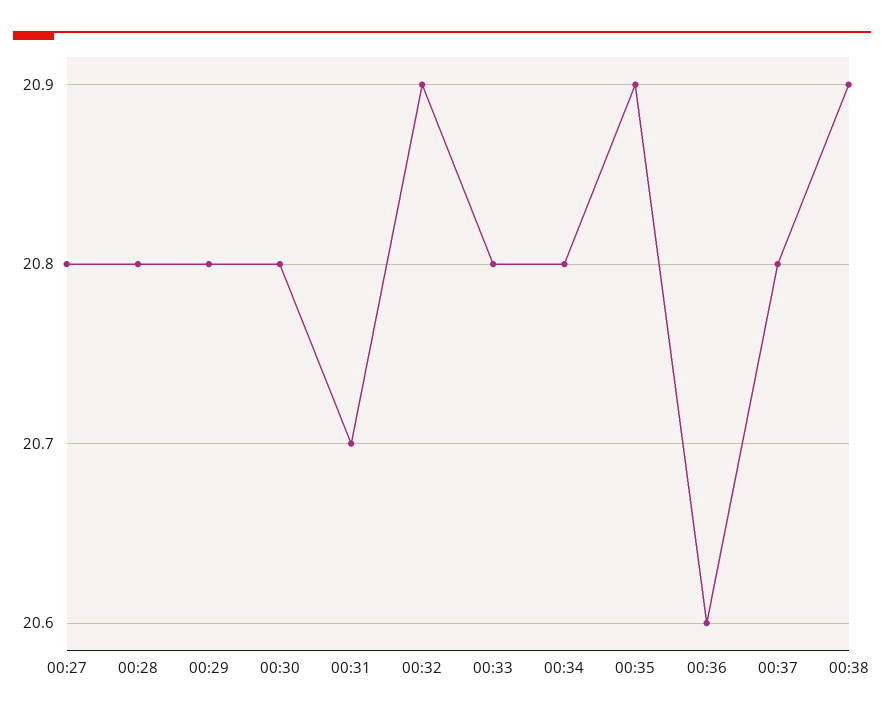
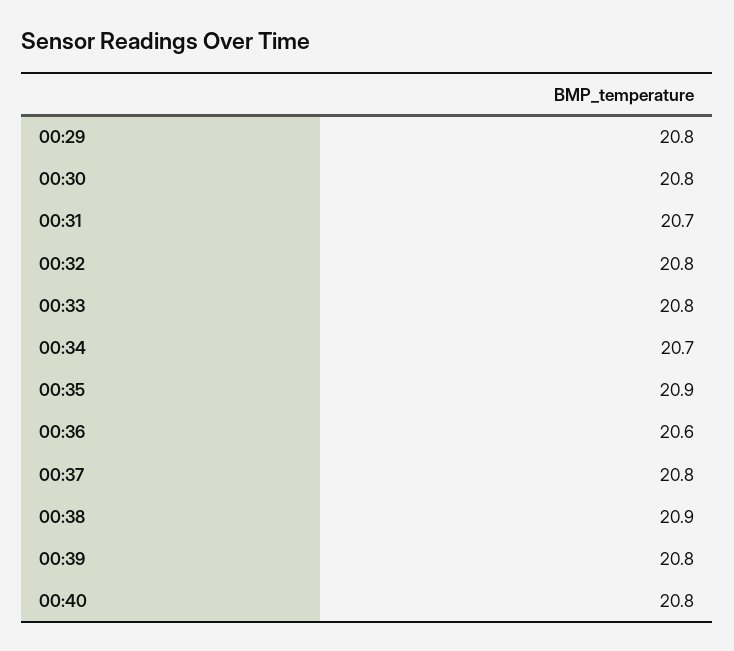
00:27: 20.8 -> none
00:28: 20.8 -> none
00:32: 20.9 -> 20.8
00:34: 20.8 -> 20.7
00:39: none -> 20.8
00:40: none -> 20.8

